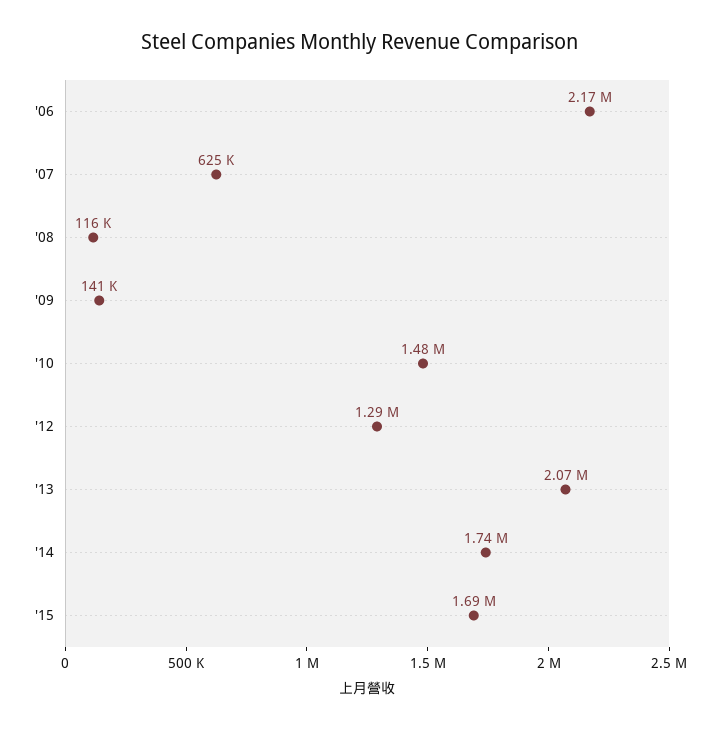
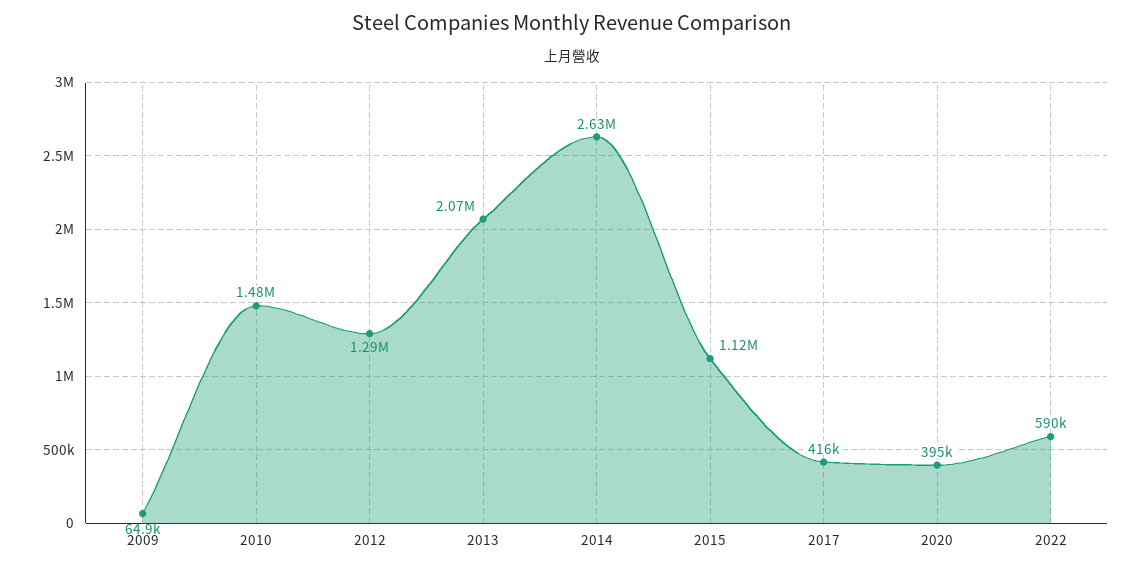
'06: 2170000 -> none
'07: 625000 -> none
'08: 116000 -> none
'09: 141000 -> 64900
'14: 1740000 -> 2630000
'15: 1690000 -> 1120000
2017: none -> 416000
2020: none -> 395000
2022: none -> 590000

